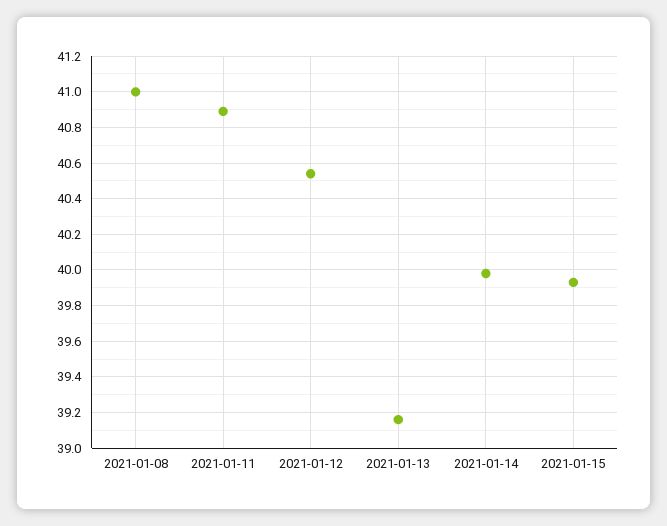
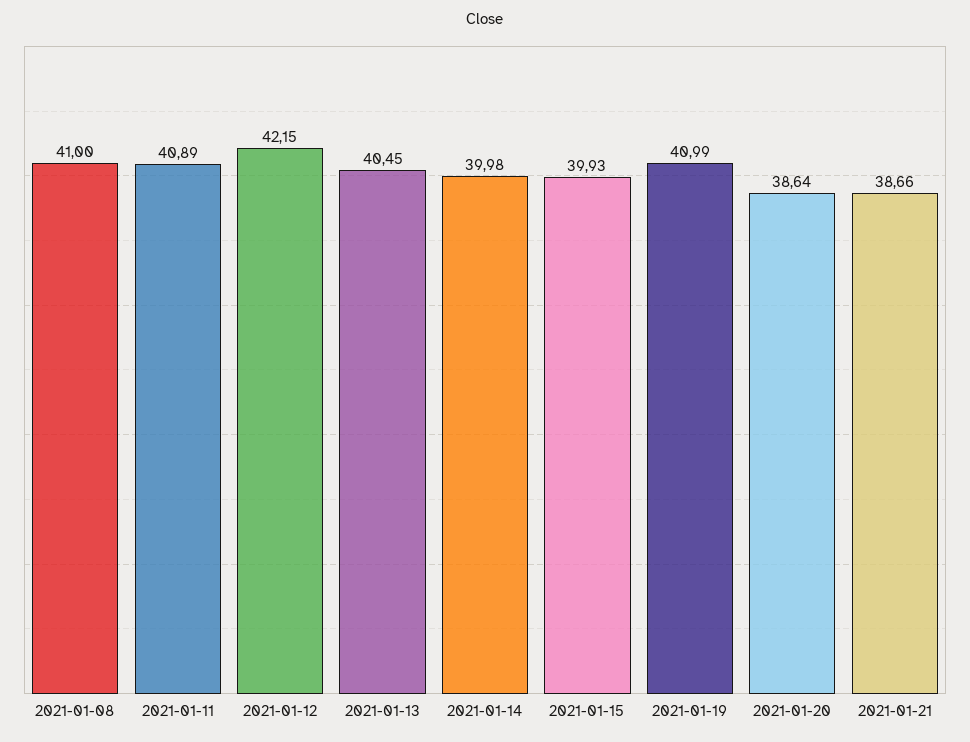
2021-01-12: 40.55 -> 42.15
2021-01-13: 39.15 -> 40.45
2021-01-19: none -> 40.99
2021-01-20: none -> 38.64
2021-01-21: none -> 38.66

